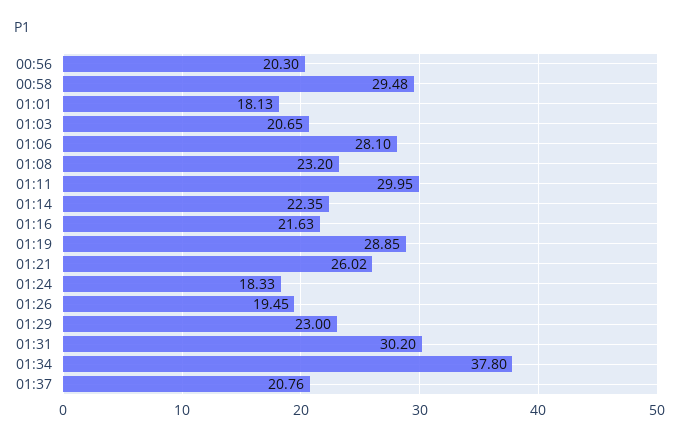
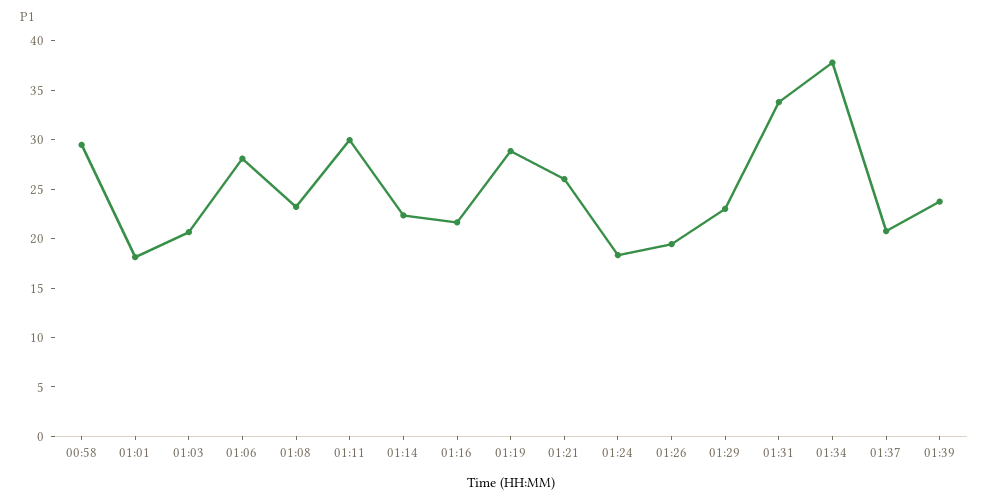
00:56: 20.3 -> none
01:31: 30.2 -> 34
01:39: none -> 24

